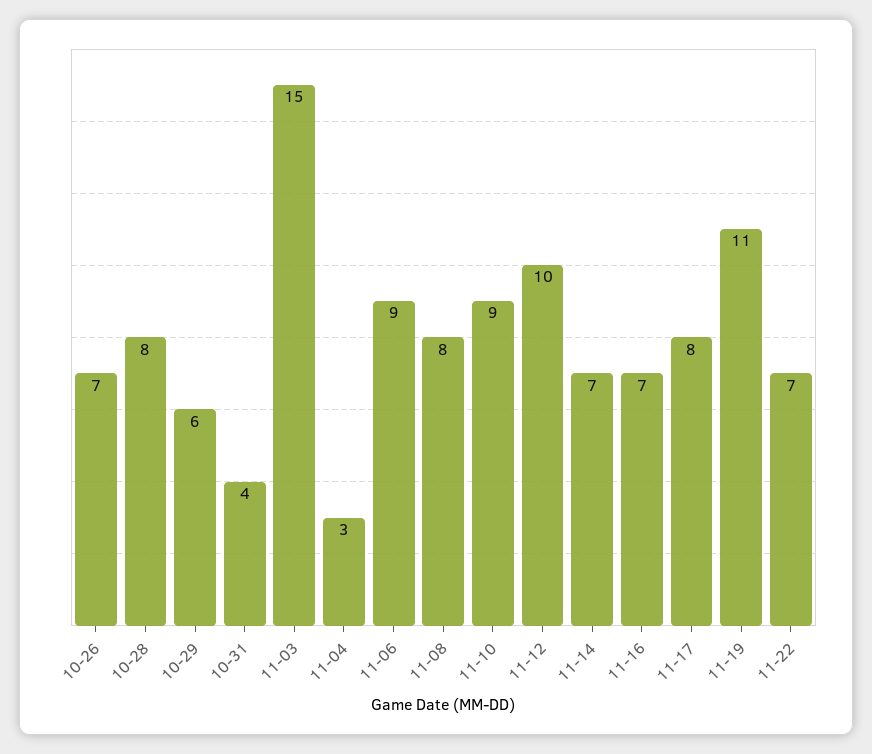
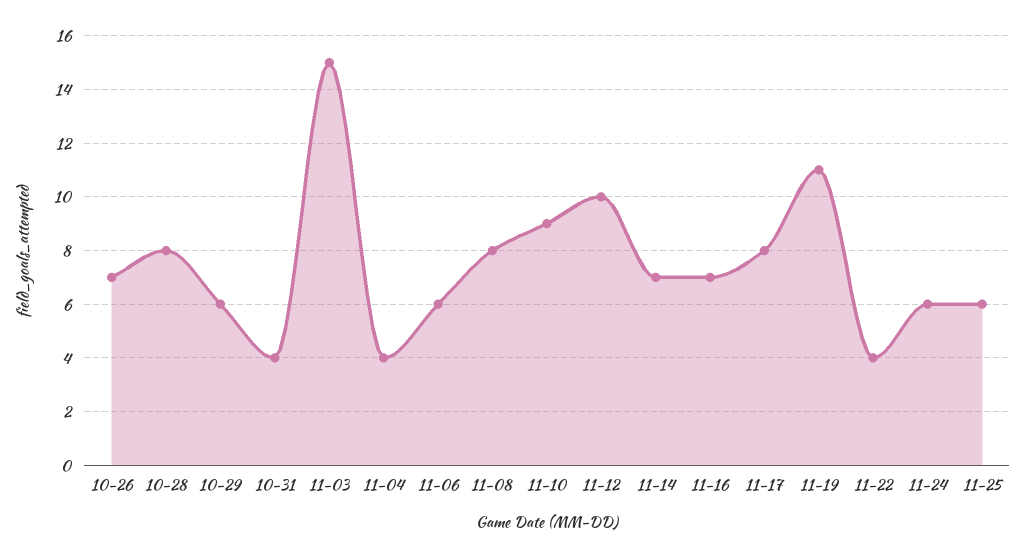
11-04: 3 -> 4
11-06: 9 -> 6
11-22: 7 -> 4
11-24: none -> 6
11-25: none -> 6

